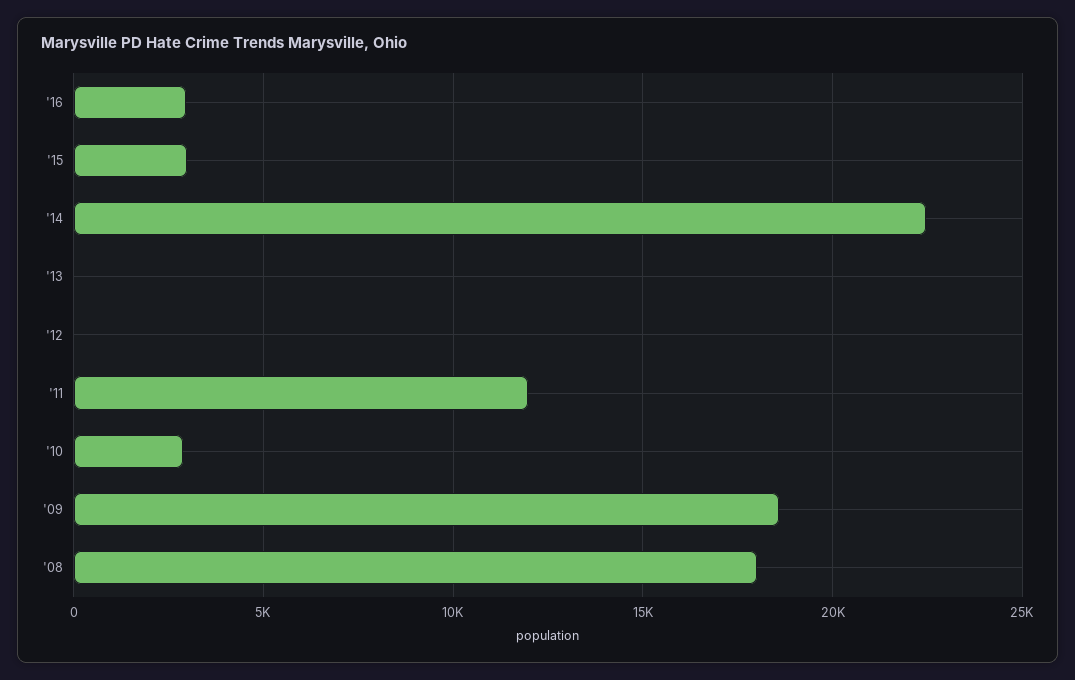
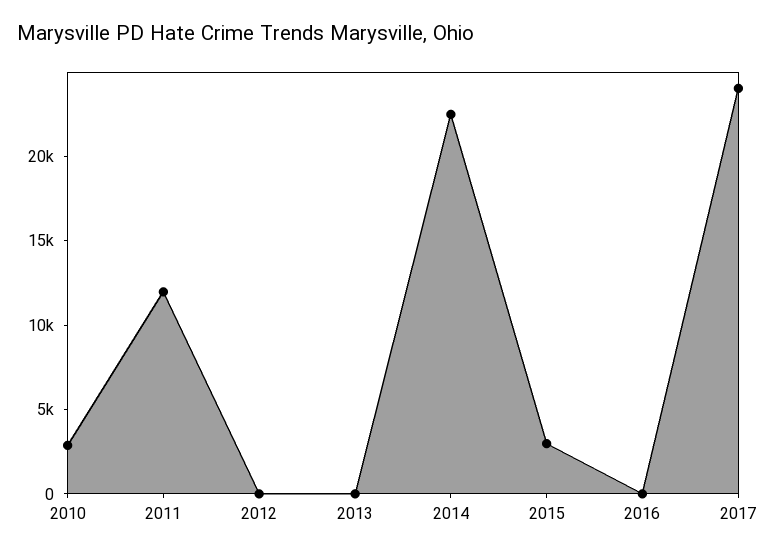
'16: 3000 -> 0
'09: 18500 -> none
'08: 18000 -> none
2017: none -> 24000

